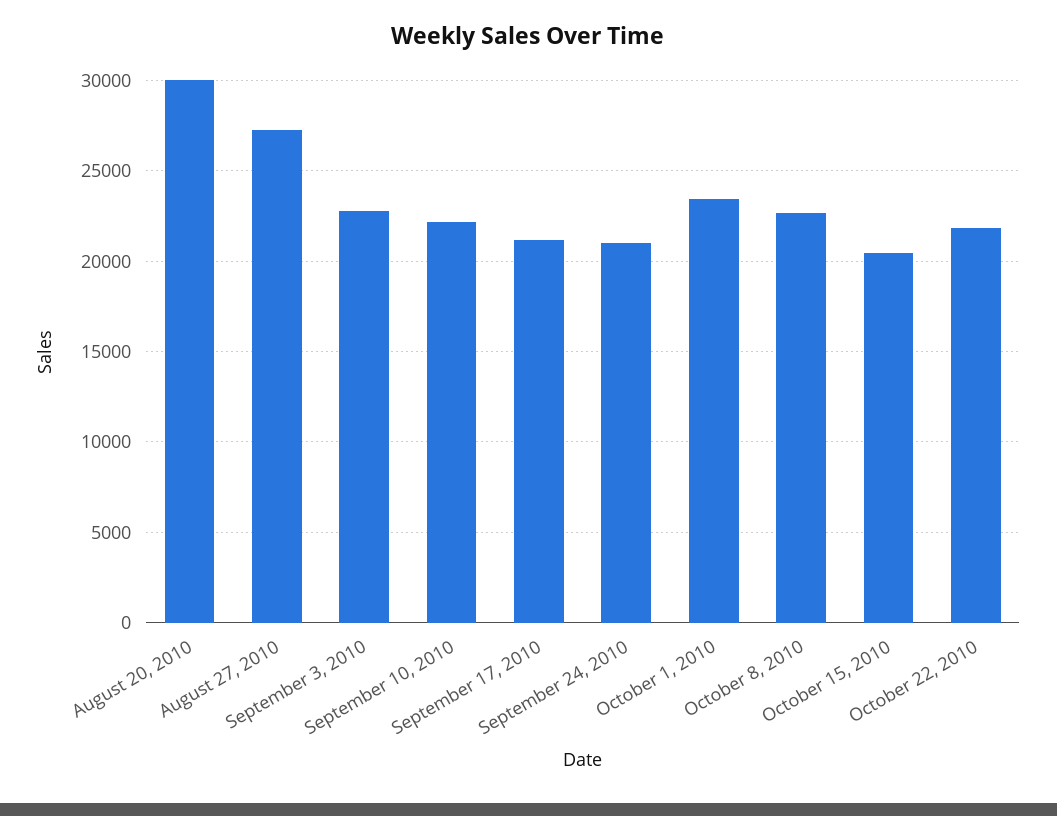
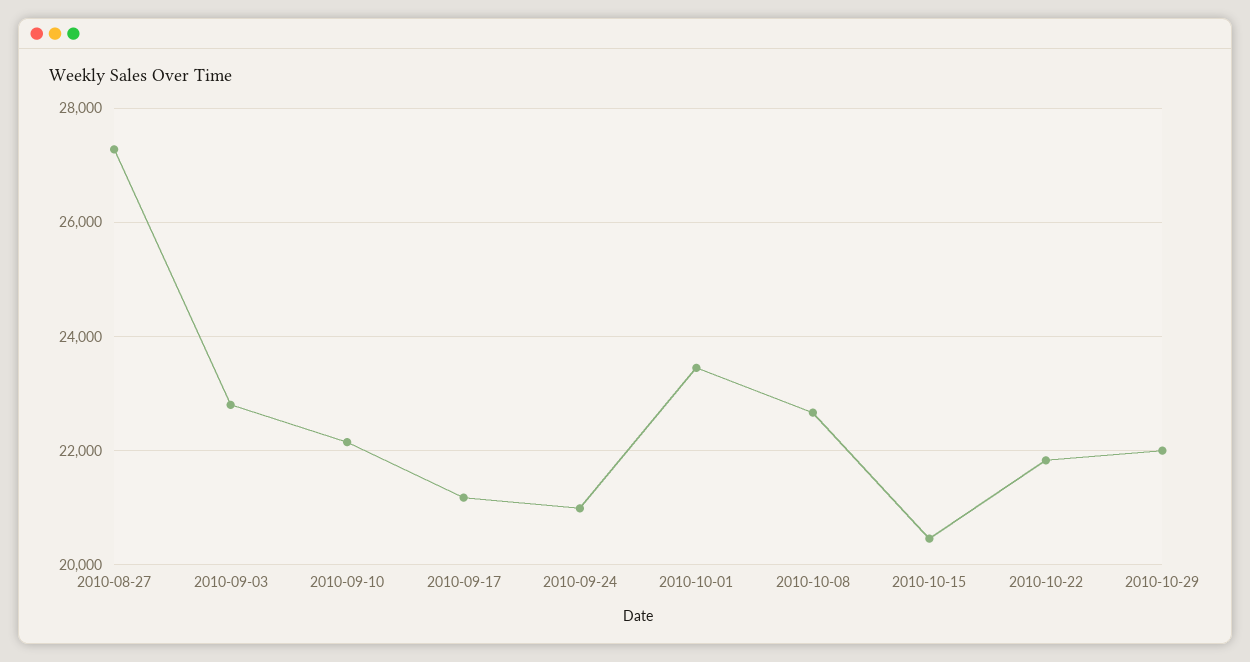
August 20, 2010: 30000 -> none
2010-10-29: none -> 22000

